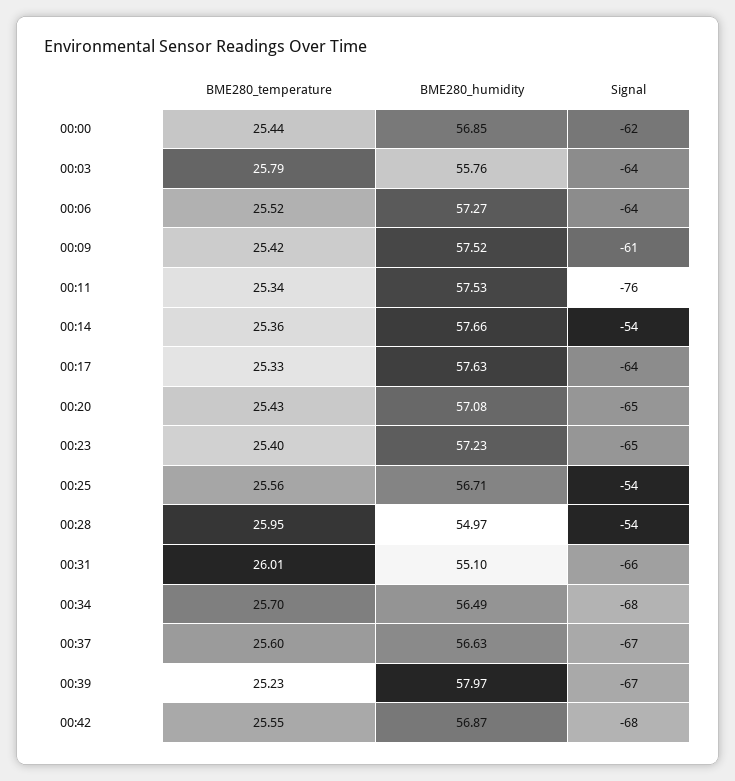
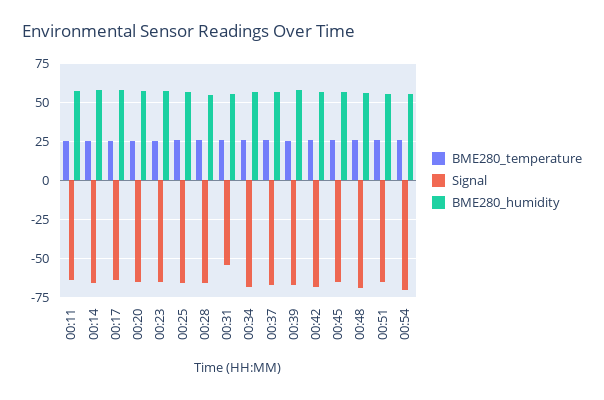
BME280_temperature, 00:00: 25.44 -> none
BME280_humidity, 00:00: 56.85 -> none
Signal, 00:00: -62 -> none
BME280_temperature, 00:03: 25.79 -> none
BME280_humidity, 00:03: 55.76 -> none
Signal, 00:03: -64 -> none
BME280_temperature, 00:06: 25.52 -> none
BME280_humidity, 00:06: 57.27 -> none
Signal, 00:06: -64 -> none
BME280_temperature, 00:09: 25.42 -> none
BME280_humidity, 00:09: 57.52 -> none
Signal, 00:09: -61 -> none
Signal, 00:11: -76 -> -65
Signal, 00:14: -54 -> -65
Signal, 00:25: -54 -> -65
Signal, 00:28: -54 -> -65
Signal, 00:31: -66 -> -55
BME280_temperature, 00:45: none -> 25
Signal, 00:45: none -> -65
BME280_humidity, 00:45: none -> 55
BME280_temperature, 00:48: none -> 25
Signal, 00:48: none -> -70
BME280_humidity, 00:48: none -> 55
BME280_temperature, 00:51: none -> 25
Signal, 00:51: none -> -65
BME280_humidity, 00:51: none -> 55
BME280_temperature, 00:54: none -> 25
Signal, 00:54: none -> -70
BME280_humidity, 00:54: none -> 55

